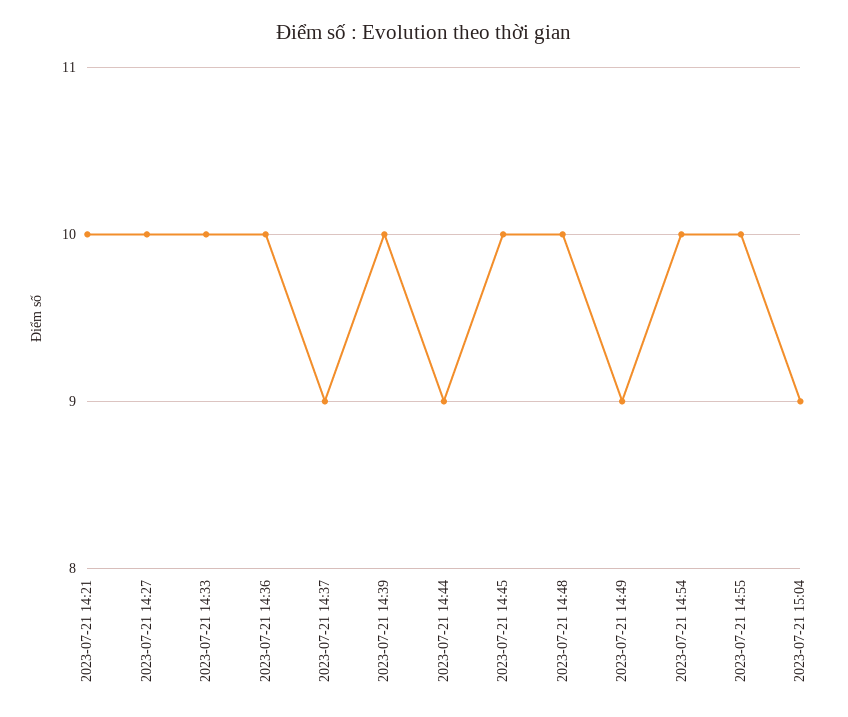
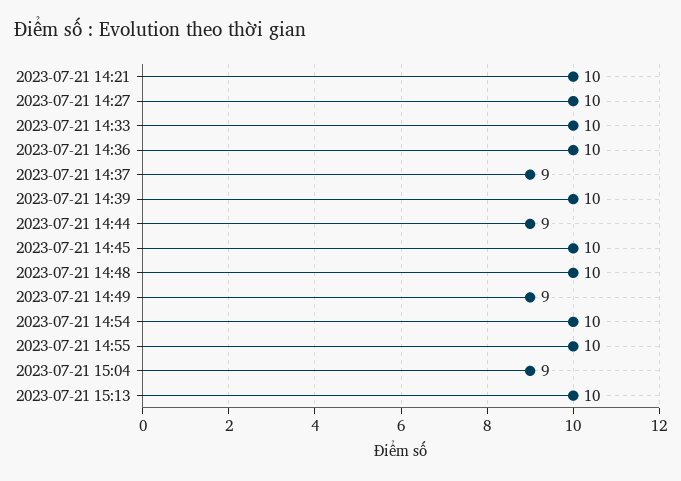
2023-07-21 15:13: none -> 10

